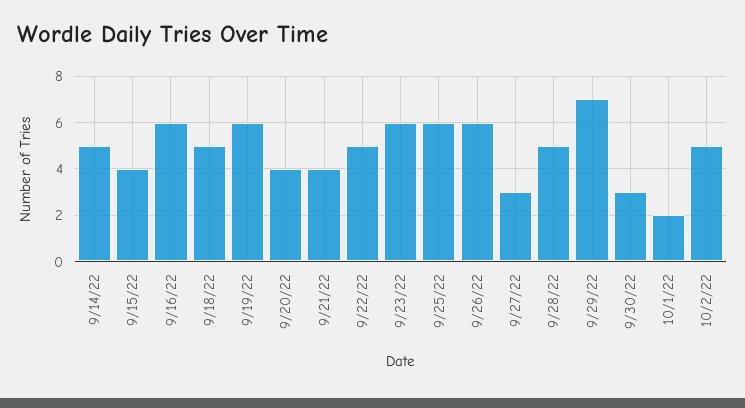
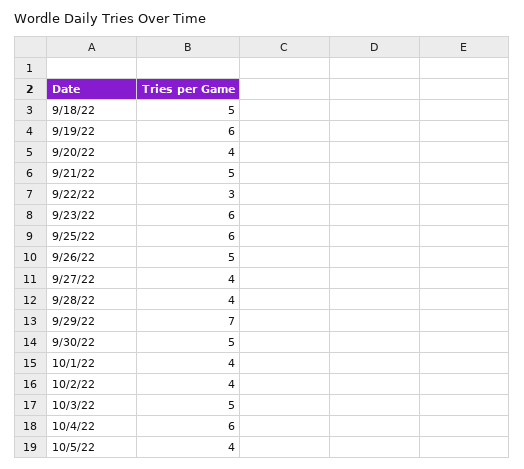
9/14/22: 5 -> none
9/15/22: 4 -> none
9/16/22: 6 -> none
9/21/22: 4 -> 5
9/22/22: 5 -> 3
9/26/22: 6 -> 5
9/27/22: 3 -> 4
9/28/22: 5 -> 4
9/30/22: 3 -> 5
10/1/22: 2 -> 4
10/2/22: 5 -> 4
10/3/22: none -> 5
10/4/22: none -> 6
10/5/22: none -> 4

